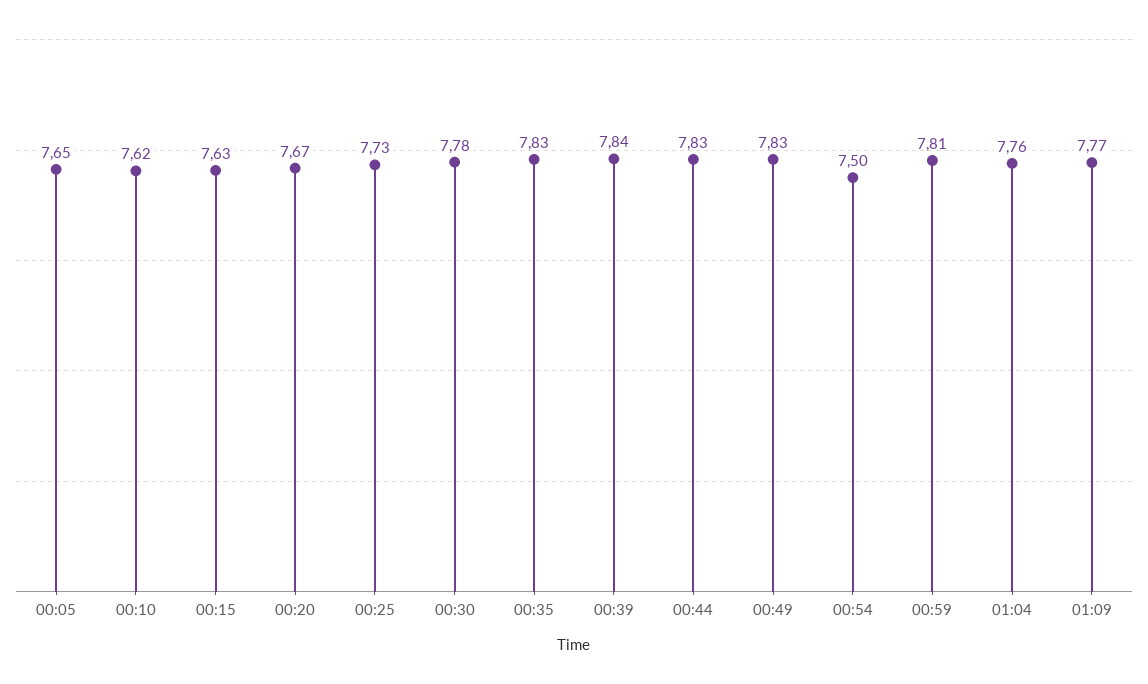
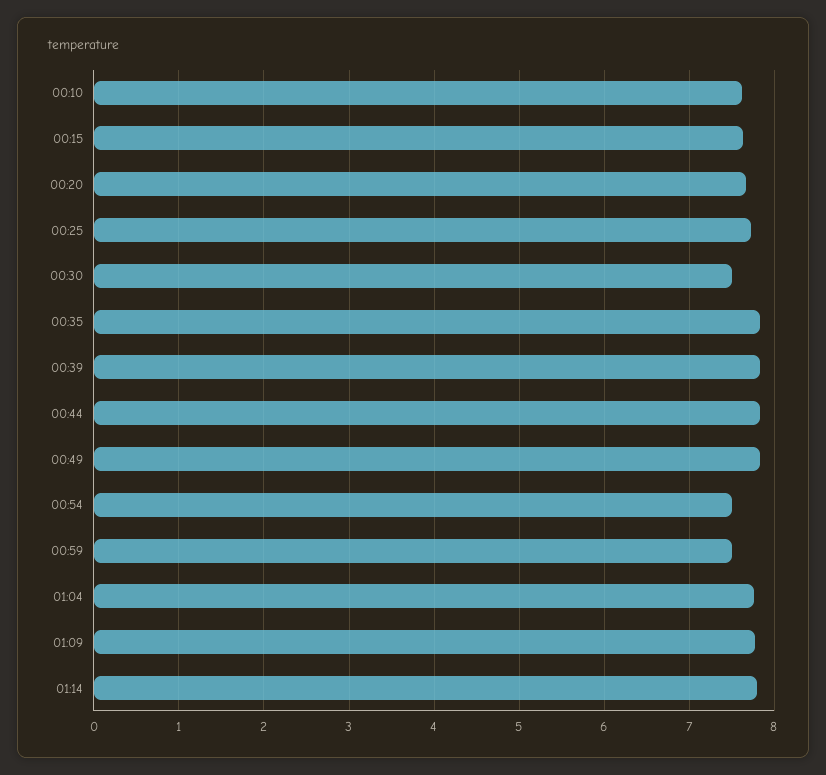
00:05: 7.65 -> none
00:30: 7.78 -> 7.5
00:59: 7.81 -> 7.5
01:14: none -> 7.8

